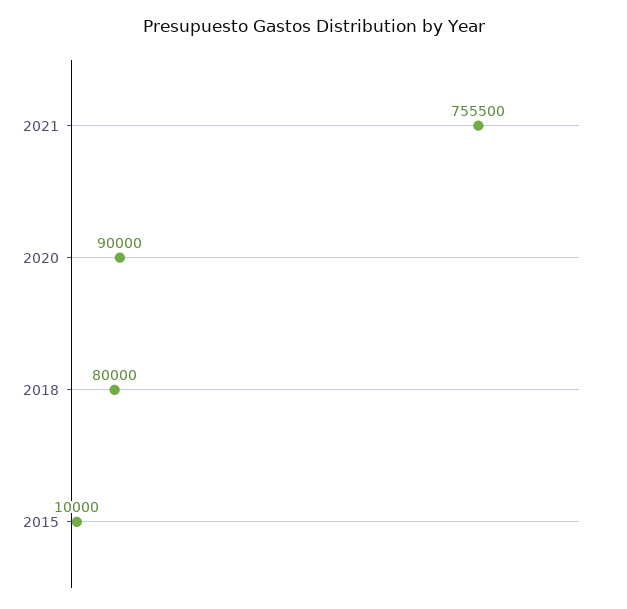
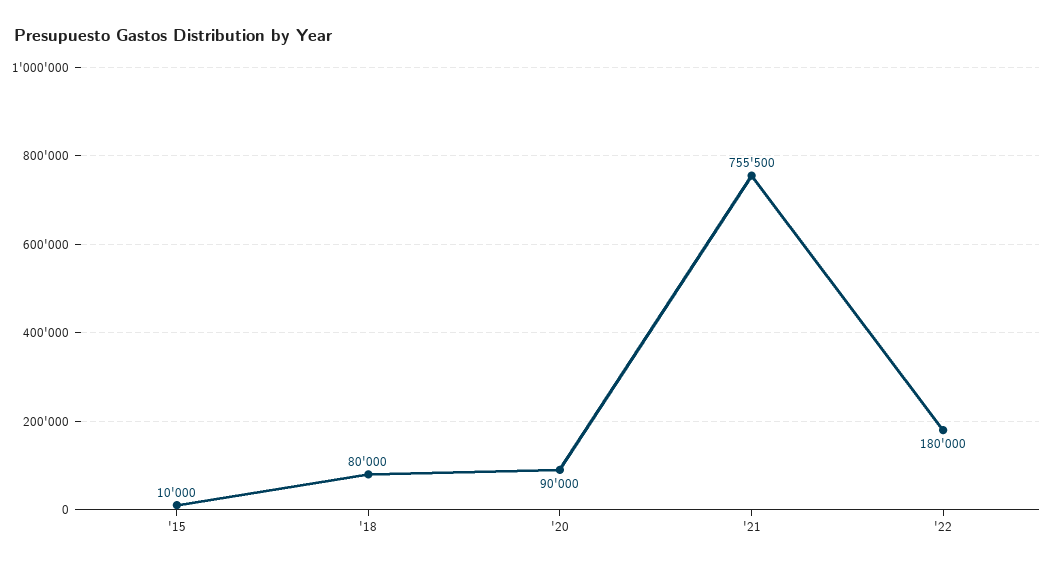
'22: none -> 180000

